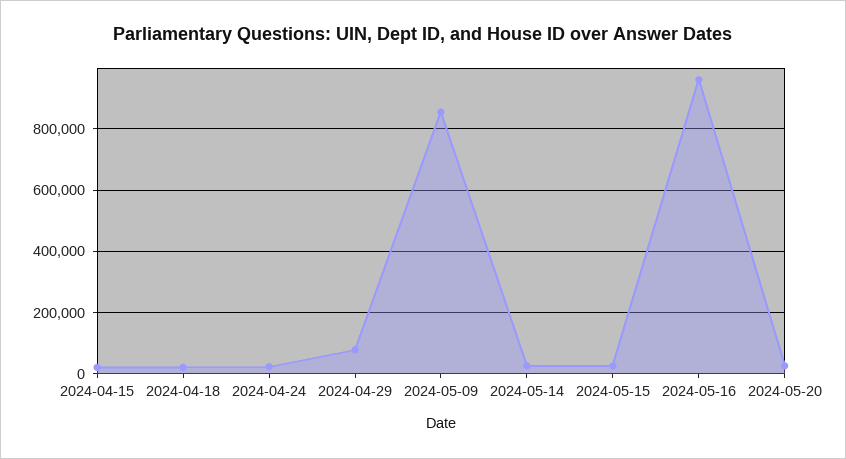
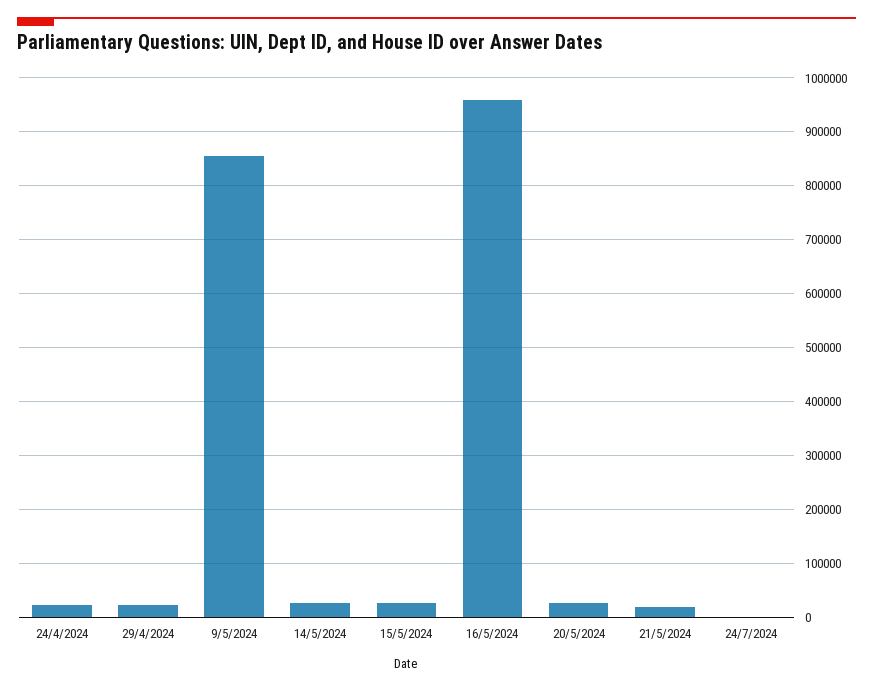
2024-04-15: 20000 -> none
2024-04-18: 20000 -> none
2024-04-29: 80000 -> 20000
21/5/2024: none -> 20000
24/7/2024: none -> 0

